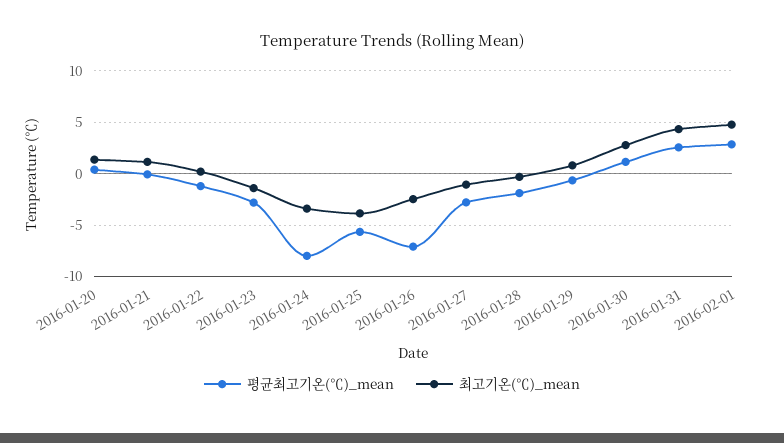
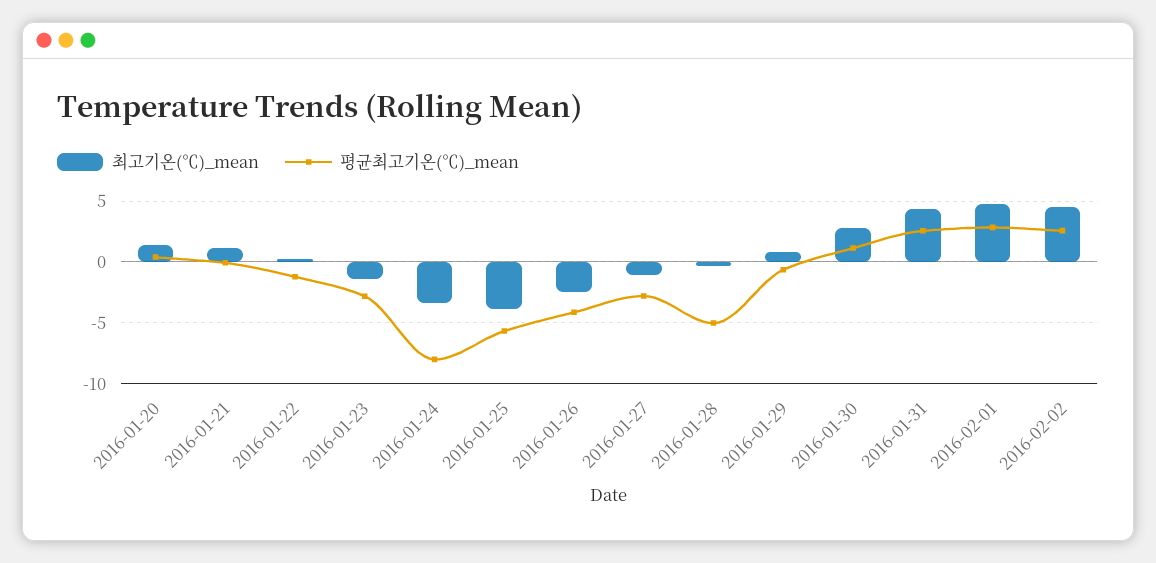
평균최고기온(℃)_mean, 2016-01-26: -7 -> -4
평균최고기온(℃)_mean, 2016-01-28: -2 -> -5
최고기온(℃)_mean, 2016-02-02: none -> 4.5
평균최고기온(℃)_mean, 2016-02-02: none -> 2.5

